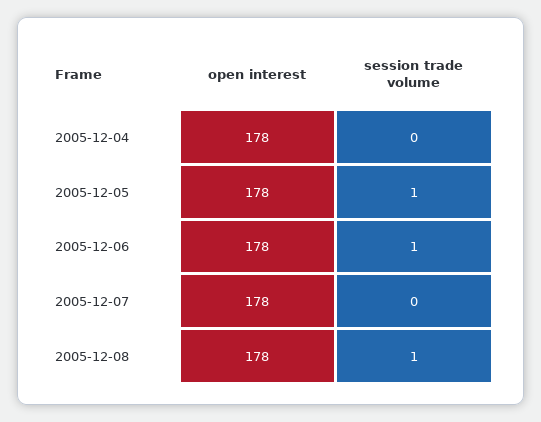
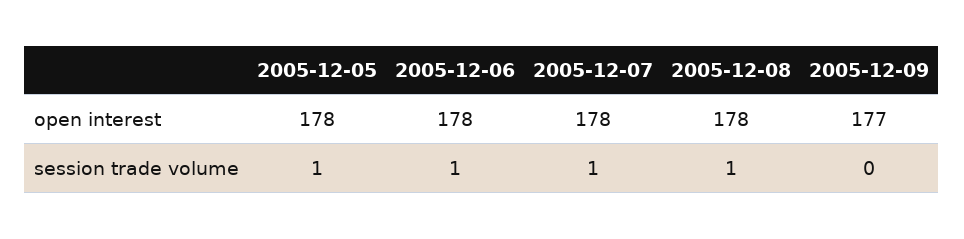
open interest, 2005-12-04: 178 -> none
session trade volume, 2005-12-04: 0 -> none
session trade volume, 2005-12-07: 0 -> 1
open interest, 2005-12-09: none -> 177
session trade volume, 2005-12-09: none -> 0

